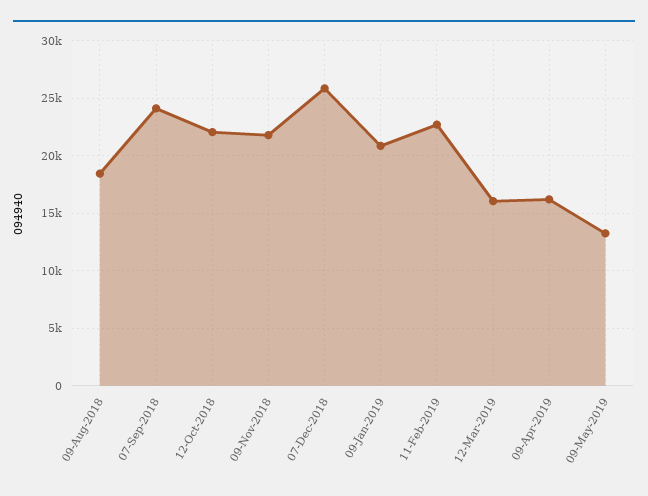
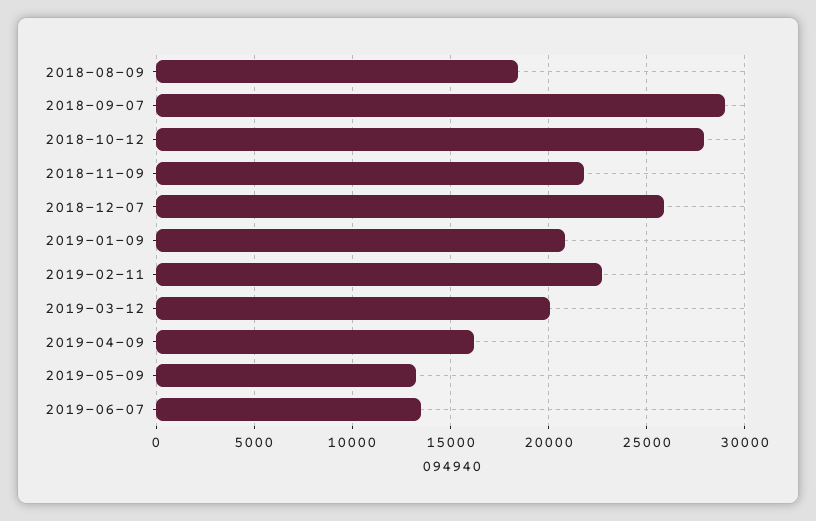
07-Sep-2018: 24000 -> 29000
12-Oct-2018: 22000 -> 28000
12-Mar-2019: 16000 -> 20000
2019-06-07: none -> 13500

